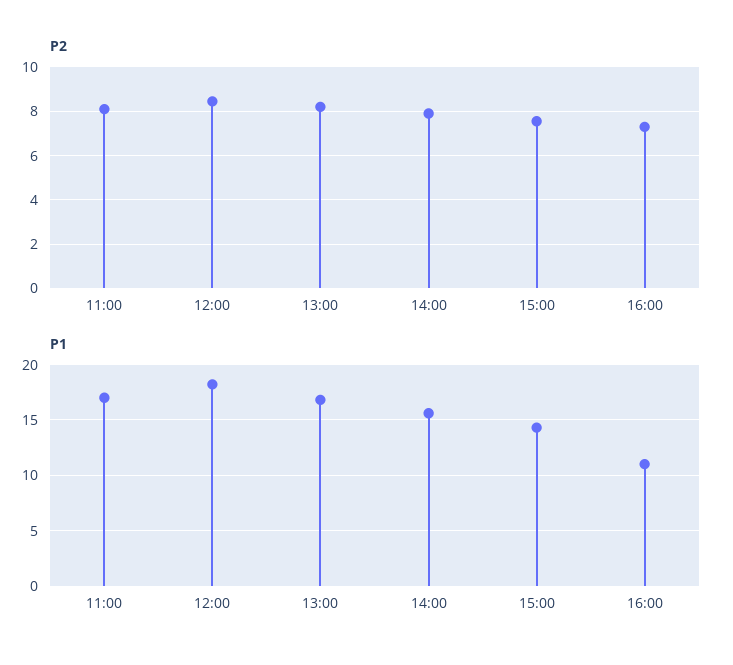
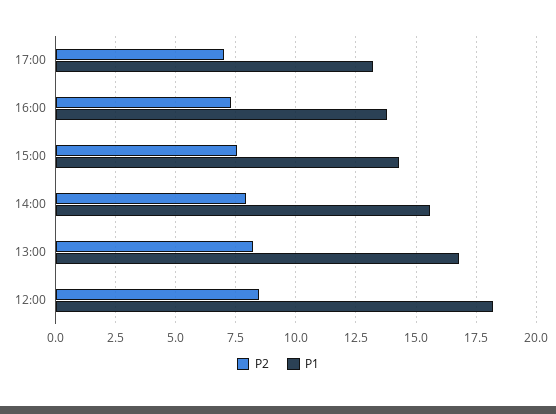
P2, 11:00: 8 -> none
P1, 11:00: 17 -> none
P1, 16:00: 11 -> 13.75
P2, 17:00: none -> 7
P1, 17:00: none -> 13.25

